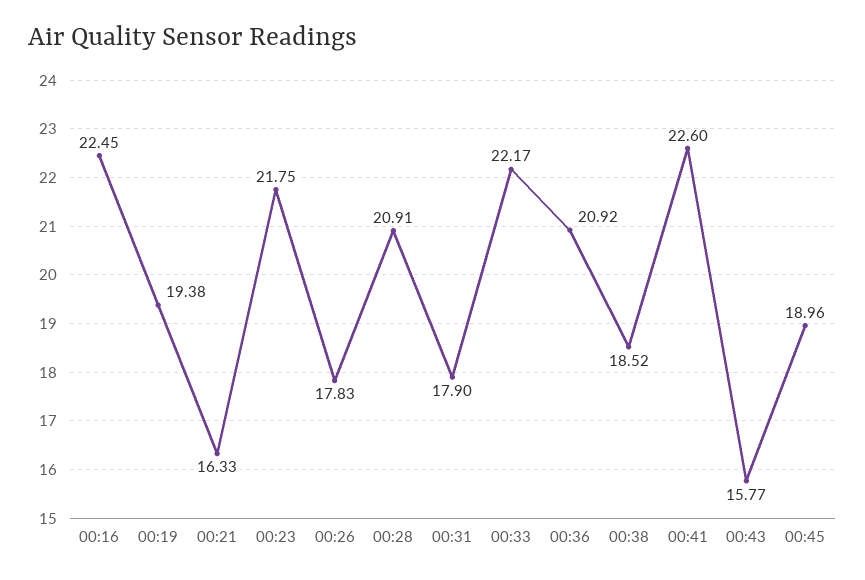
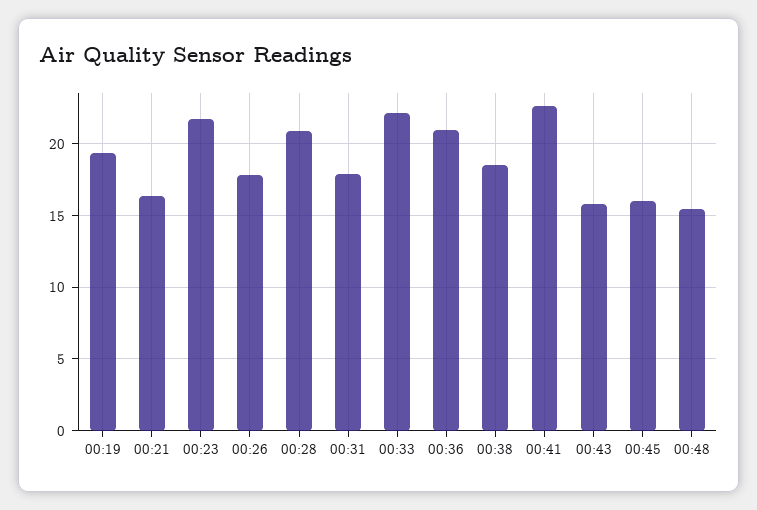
00:16: 22.45 -> none
00:45: 18.96 -> 16
00:48: none -> 15.5

